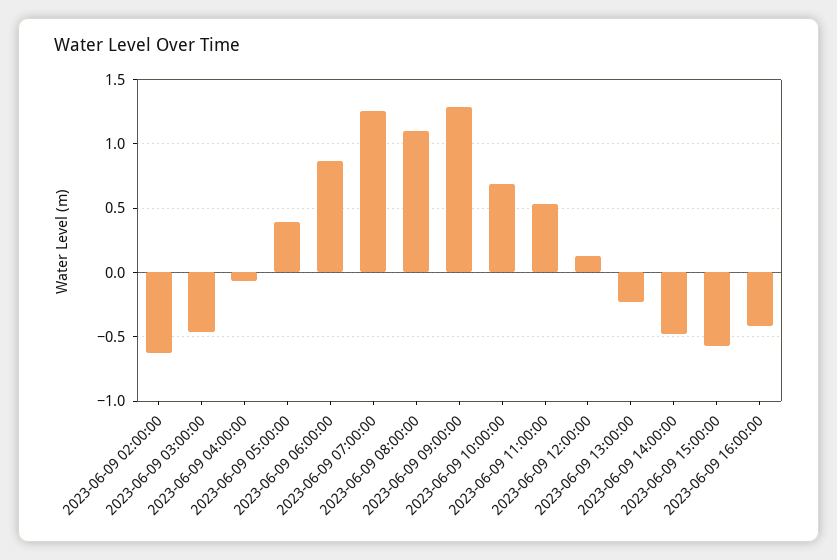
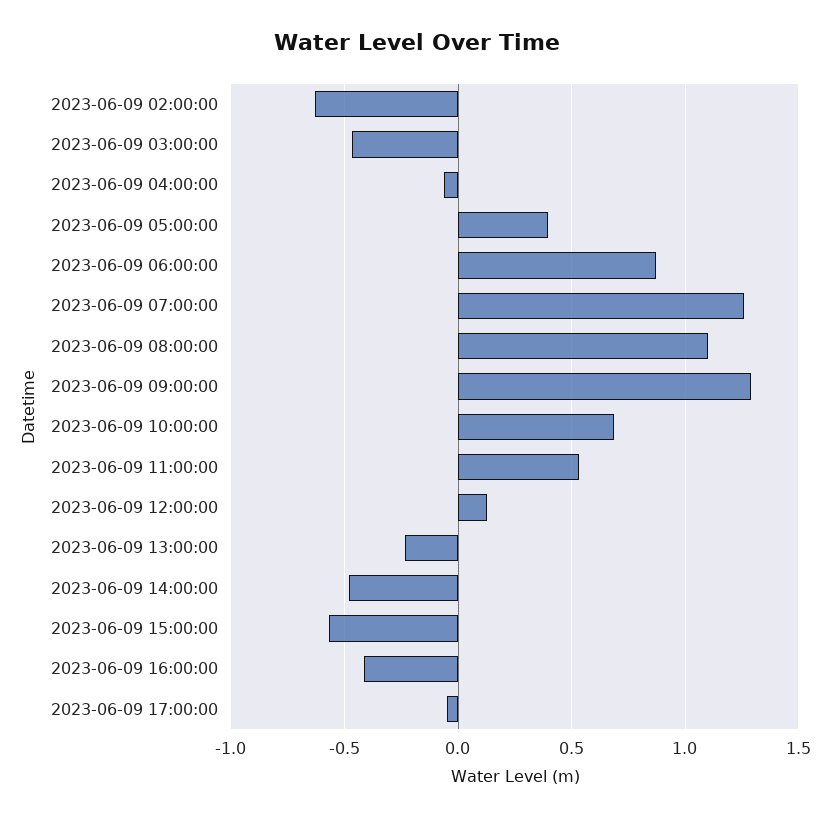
2023-06-09 17:00:00: none -> -0.05

